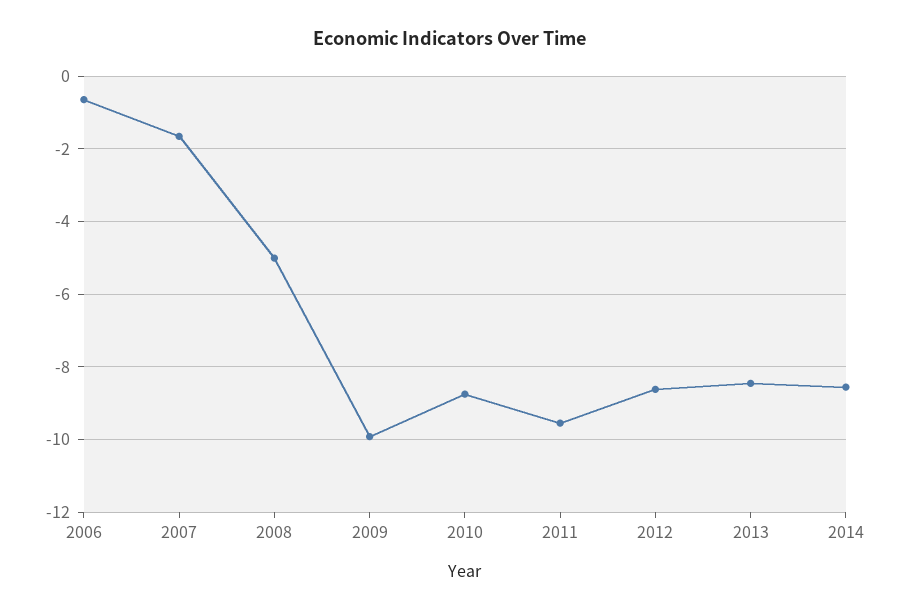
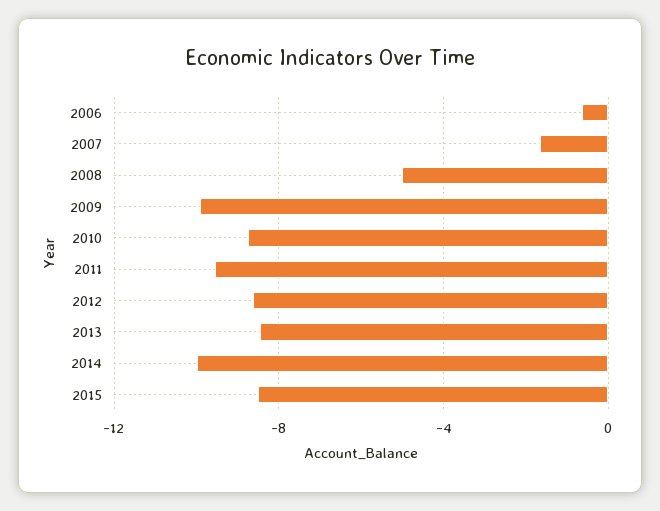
2014: -8.6 -> -10
2015: none -> -8.5

